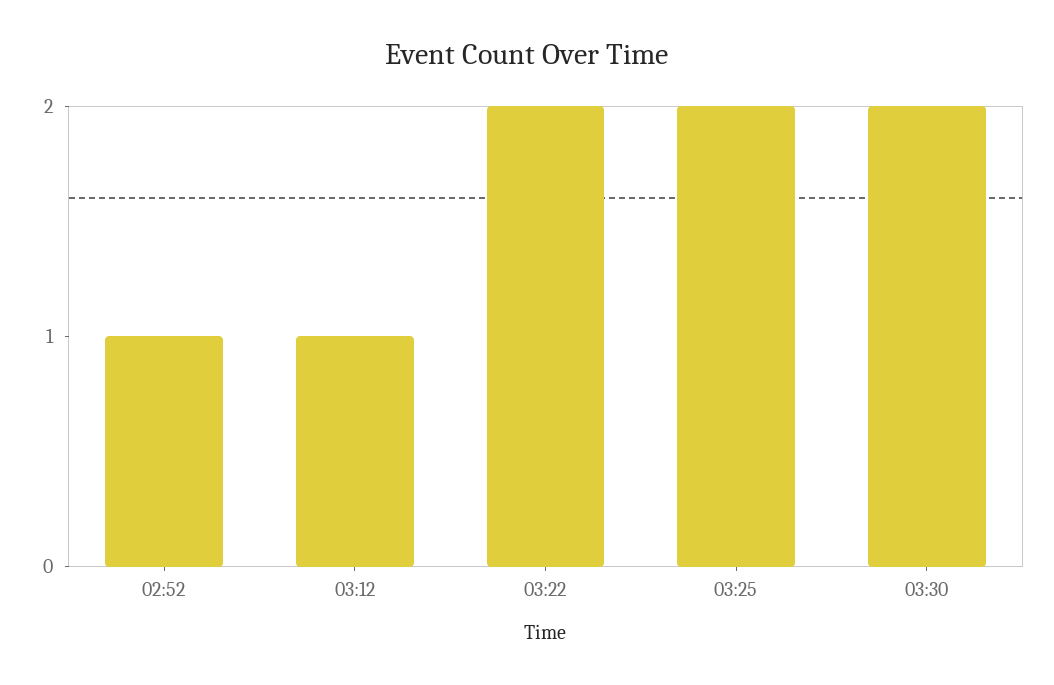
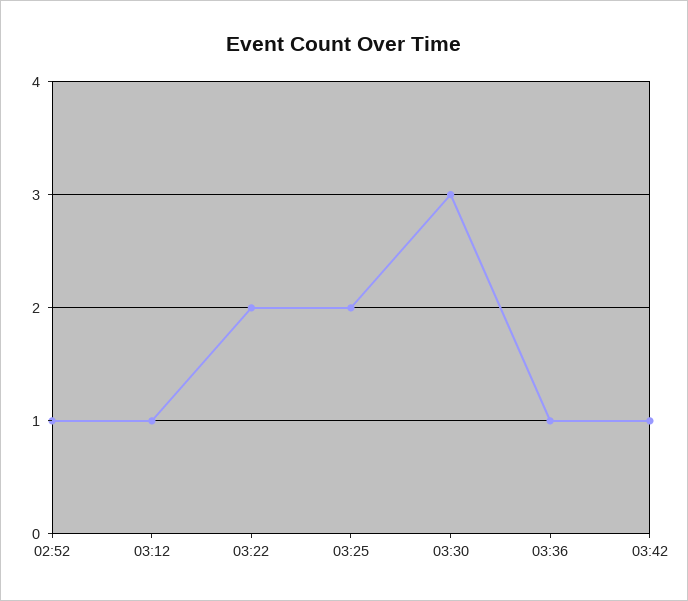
03:30: 2 -> 3
03:36: none -> 1
03:42: none -> 1

